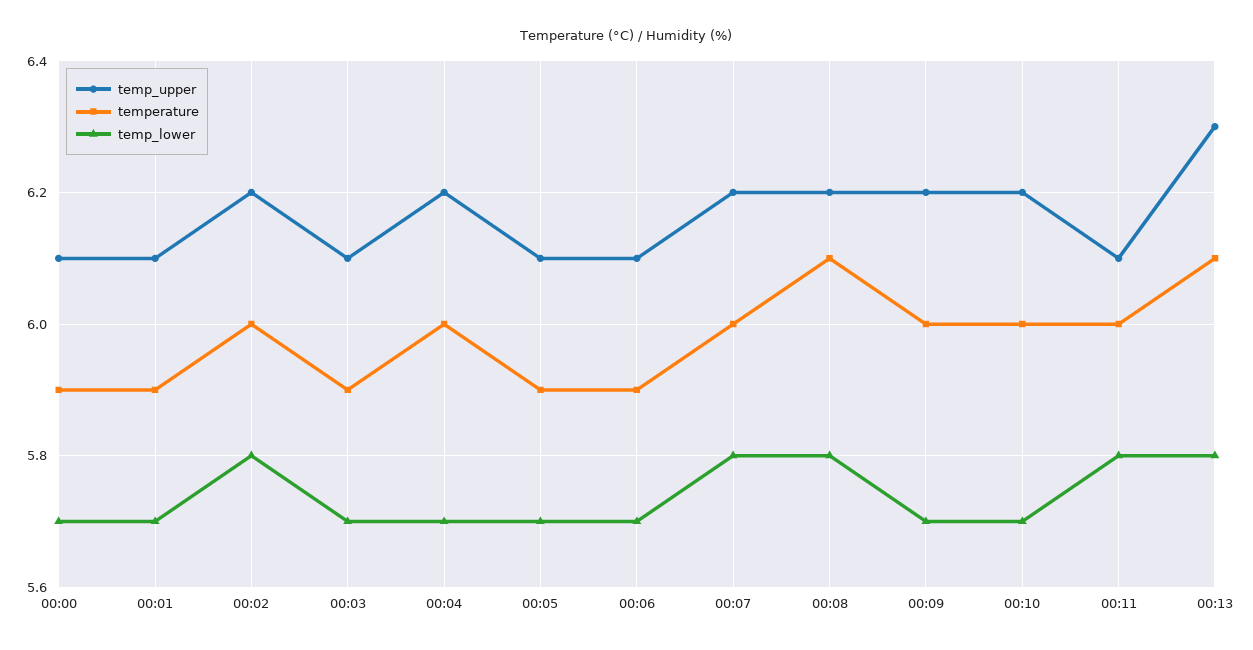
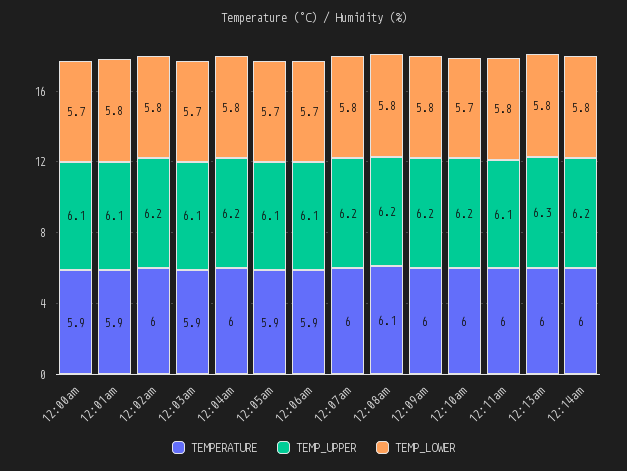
temp_lower, 00:01: 5.7 -> 5.8
temp_lower, 00:04: 5.7 -> 5.8
temp_lower, 00:09: 5.7 -> 5.8
temperature, 00:13: 6.1 -> 6
temperature, 12:14am: none -> 6
temp_upper, 12:14am: none -> 6.2
temp_lower, 12:14am: none -> 5.8

